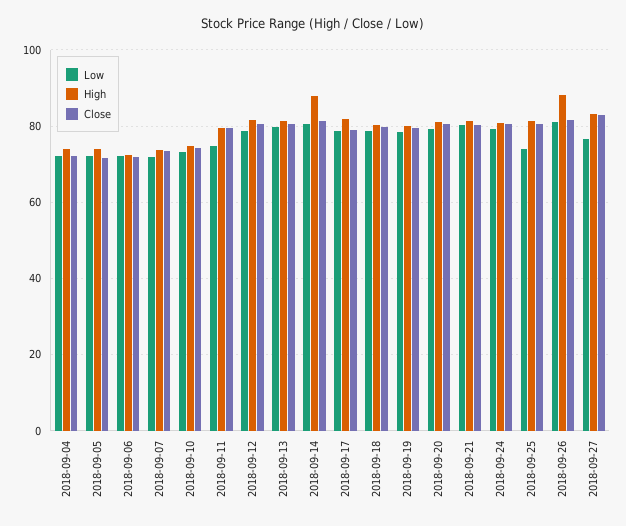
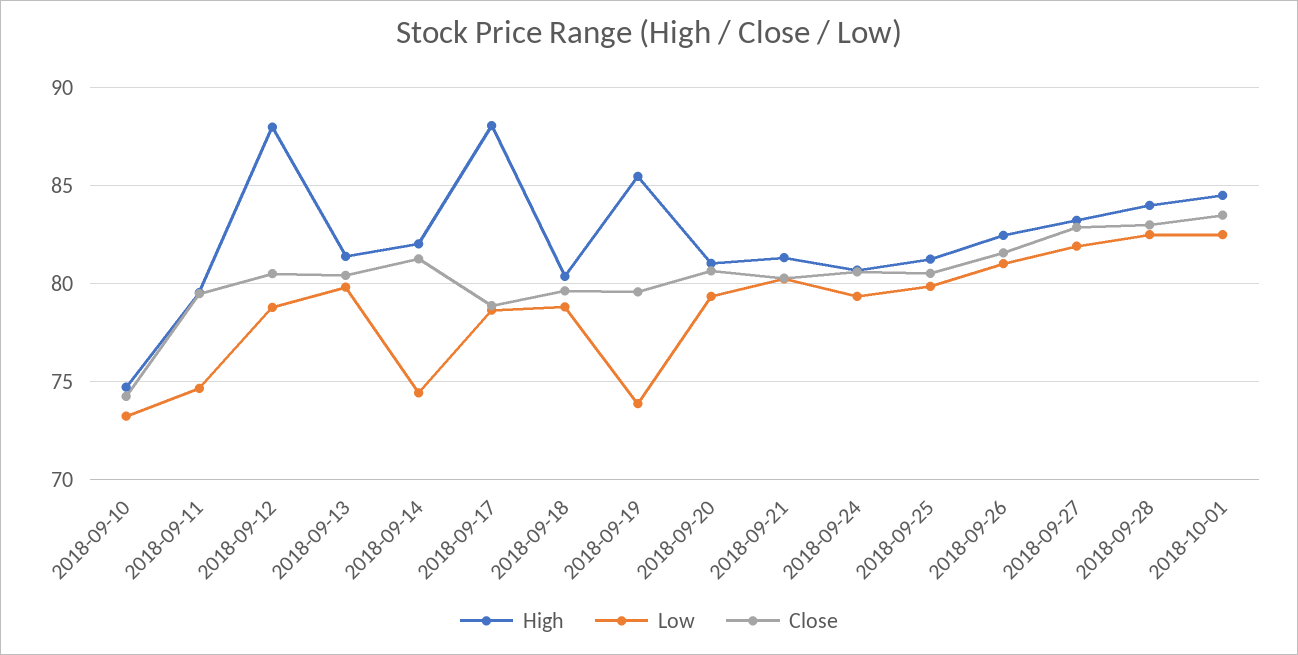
Low, 2018-09-04: 72 -> none
High, 2018-09-04: 74 -> none
Close, 2018-09-04: 72 -> none
Low, 2018-09-05: 72 -> none
High, 2018-09-05: 74 -> none
Close, 2018-09-05: 72 -> none
Low, 2018-09-06: 72 -> none
High, 2018-09-06: 72 -> none
Close, 2018-09-06: 72 -> none
Low, 2018-09-07: 72 -> none
High, 2018-09-07: 74 -> none
Close, 2018-09-07: 74 -> none
High, 2018-09-12: 82 -> 88
Low, 2018-09-14: 80 -> 74.5
High, 2018-09-14: 88 -> 82
High, 2018-09-17: 82 -> 88
Low, 2018-09-19: 78 -> 74
High, 2018-09-19: 80 -> 85.5
Low, 2018-09-25: 74 -> 80
High, 2018-09-26: 88 -> 82.5
Low, 2018-09-27: 76 -> 82
High, 2018-09-28: none -> 84
Low, 2018-09-28: none -> 82.5
Close, 2018-09-28: none -> 83
High, 2018-10-01: none -> 84.5
Low, 2018-10-01: none -> 82.5
Close, 2018-10-01: none -> 83.5

